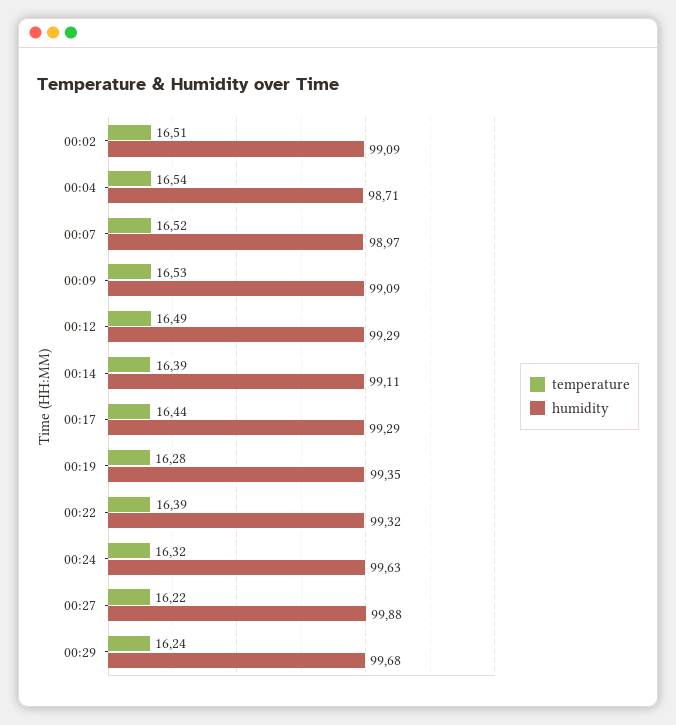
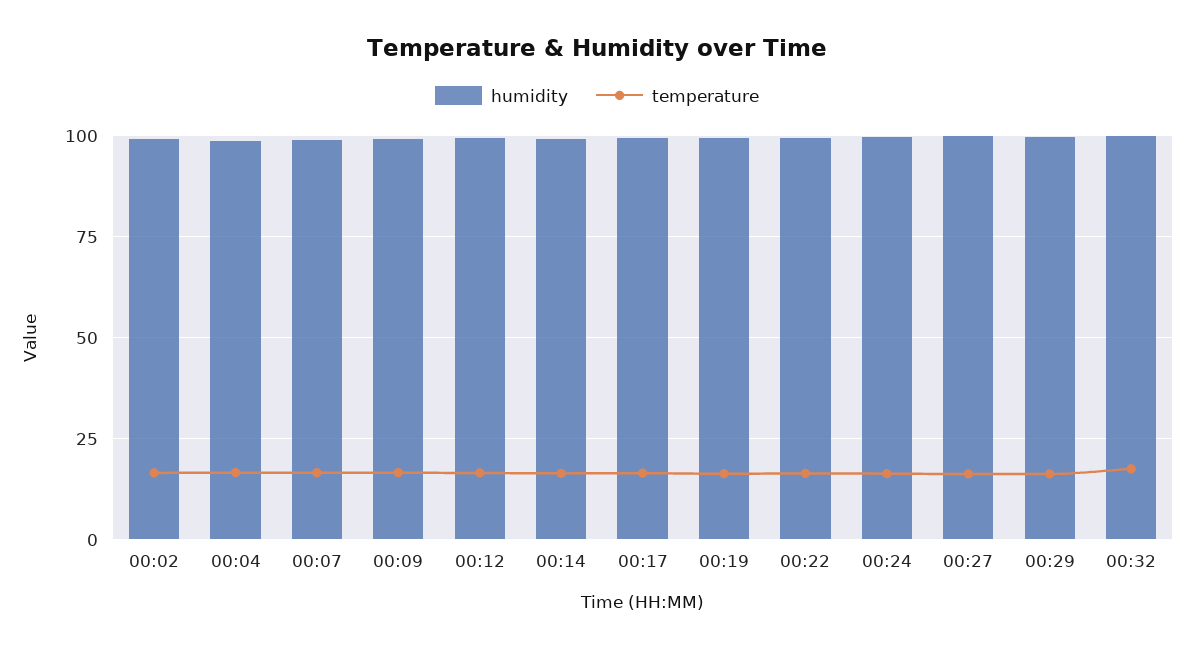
humidity, 00:32: none -> 100
temperature, 00:32: none -> 17.5

